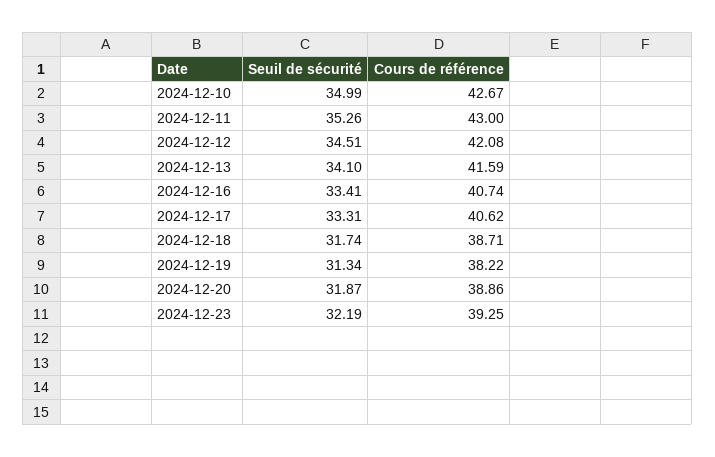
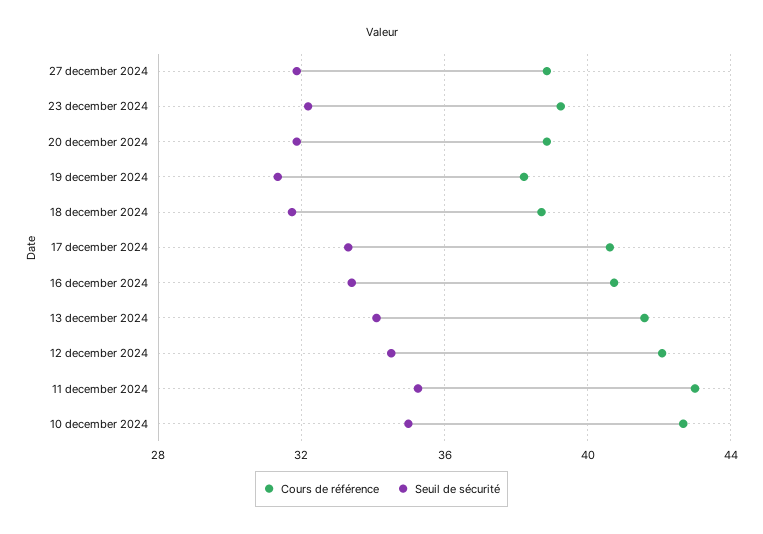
Cours de référence, 27 december 2024: none -> 39
Seuil de sécurité, 27 december 2024: none -> 32

